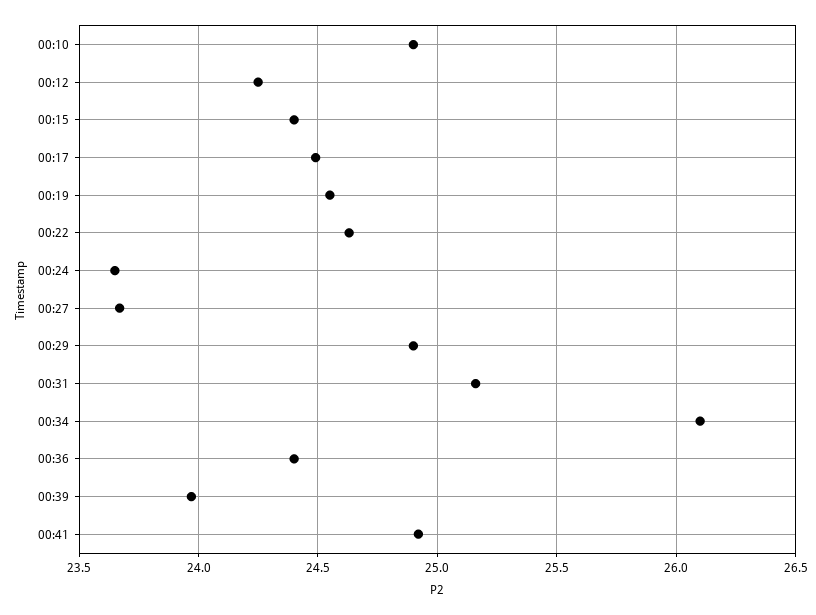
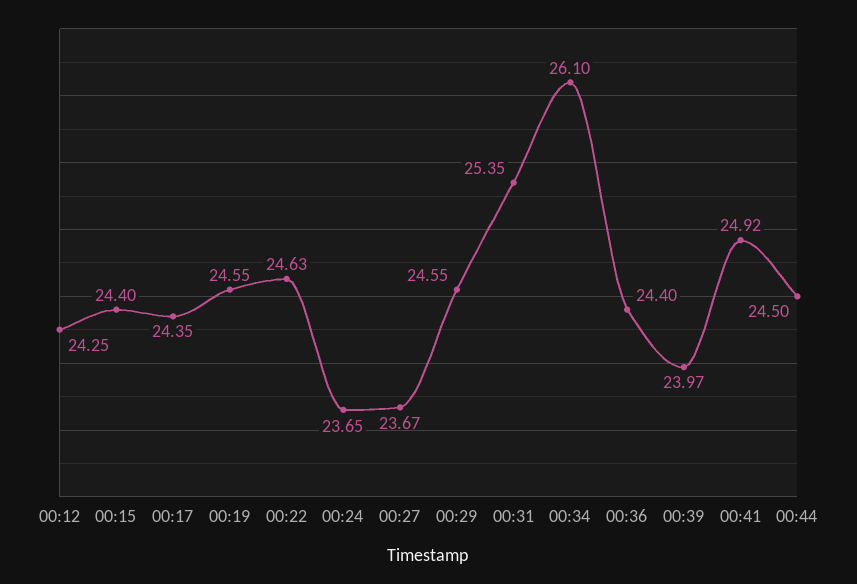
00:10: 24.9 -> none
00:17: 24.5 -> 24.35
00:29: 24.9 -> 24.55
00:31: 25.15 -> 25.35
00:44: none -> 24.5

